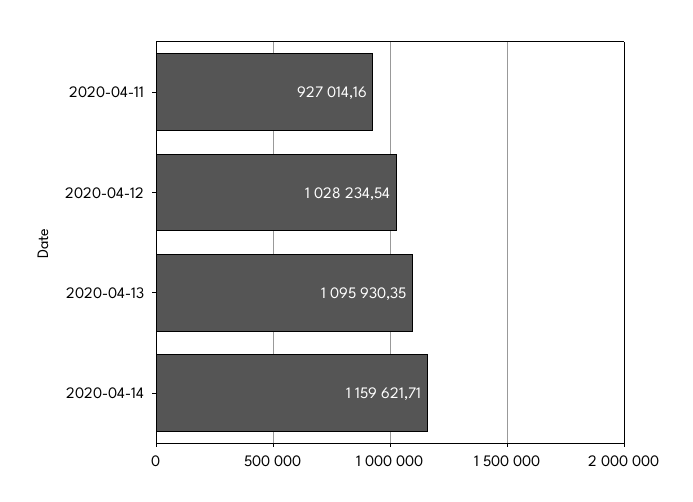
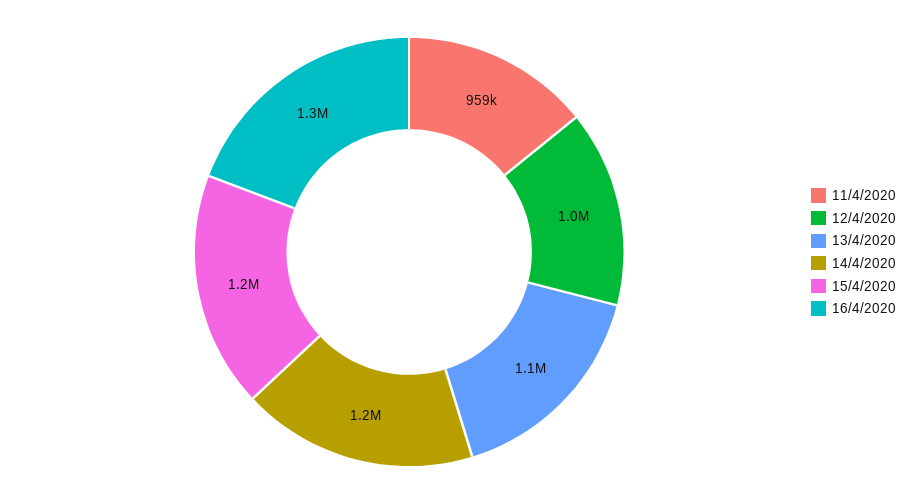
2020-04-11: 927014.16 -> 959000
15/4/2020: none -> 1200000
16/4/2020: none -> 1300000

